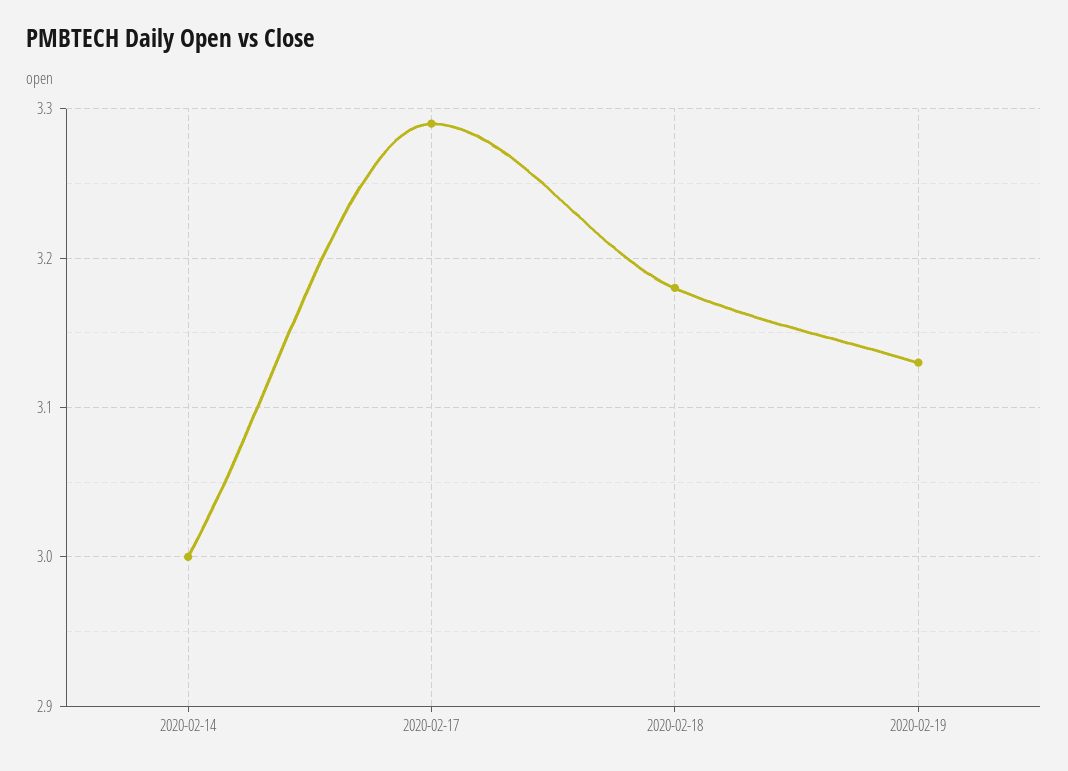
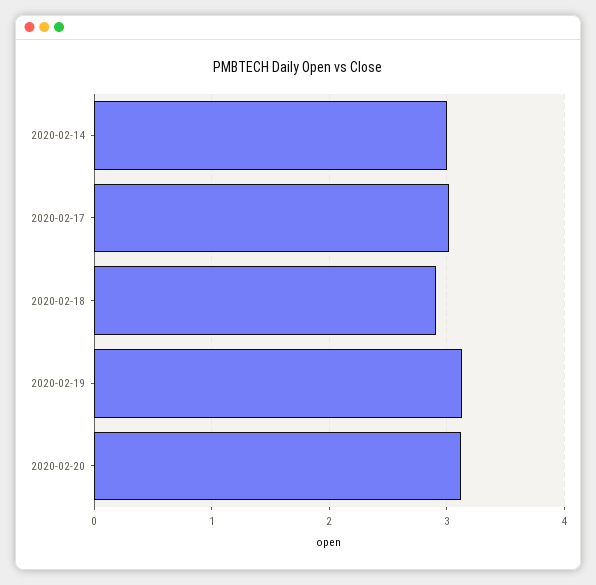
2020-02-17: 3.29 -> 3
2020-02-18: 3.18 -> 2.9
2020-02-20: none -> 3.1

